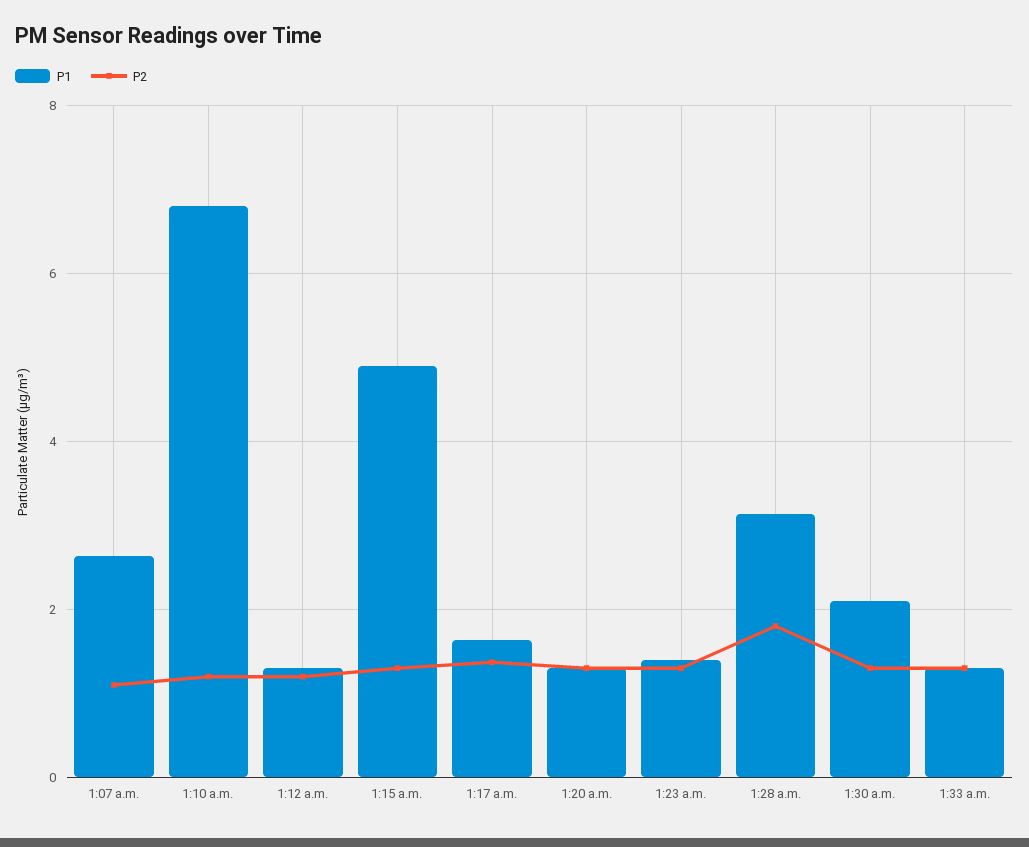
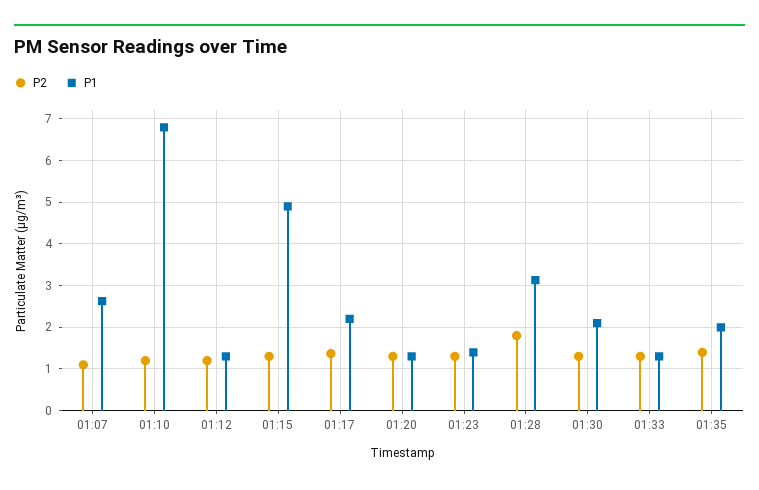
P1, 1:17 a.m.: 1.6 -> 2.2
P2, 01:35: none -> 1.4
P1, 01:35: none -> 2

